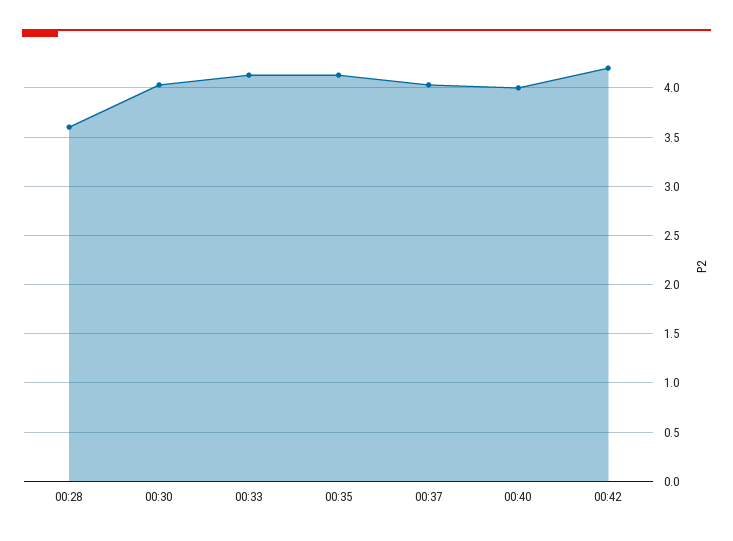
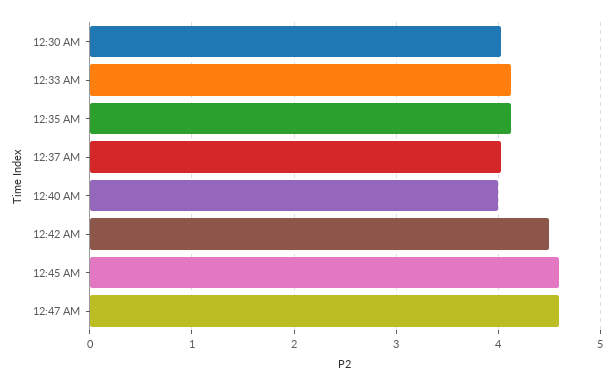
00:28: 3.6 -> none
00:42: 4.2 -> 4.5
12:45 AM: none -> 4.6
12:47 AM: none -> 4.6

